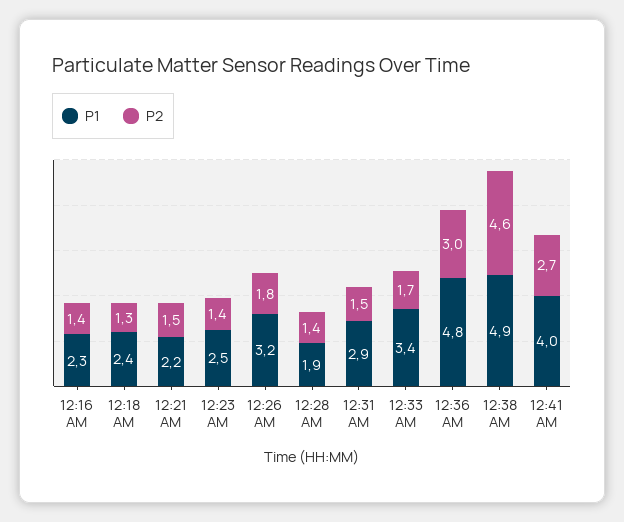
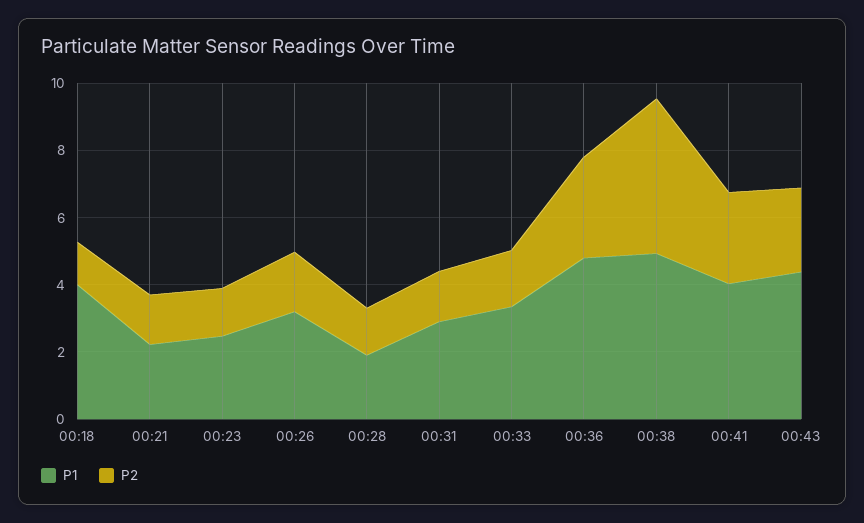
P1, 12:16 AM: 2.3 -> none
P2, 12:16 AM: 1.4 -> none
P1, 12:18 AM: 2.4 -> 4
P1, 00:43: none -> 4.5
P2, 00:43: none -> 2.5

